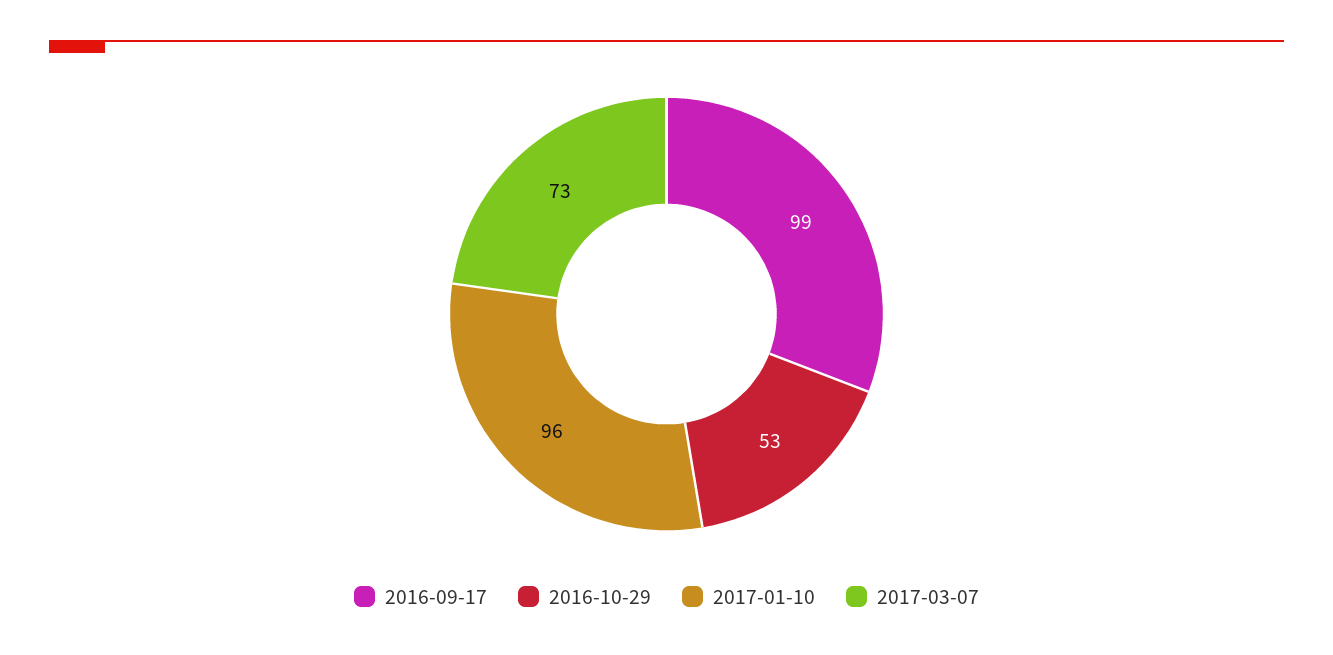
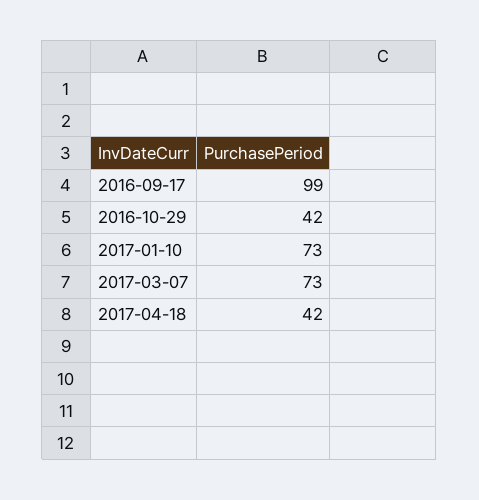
2016-10-29: 53 -> 42
2017-01-10: 96 -> 73
2017-04-18: none -> 42

